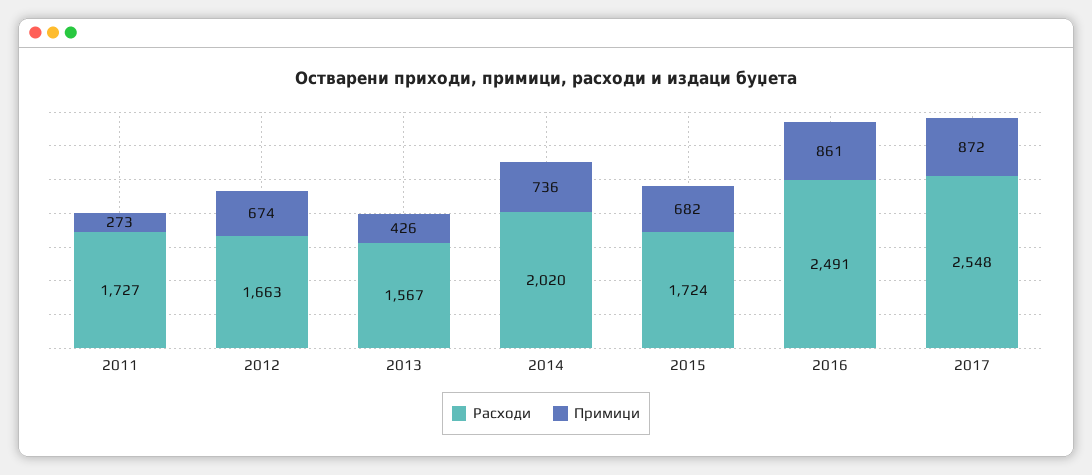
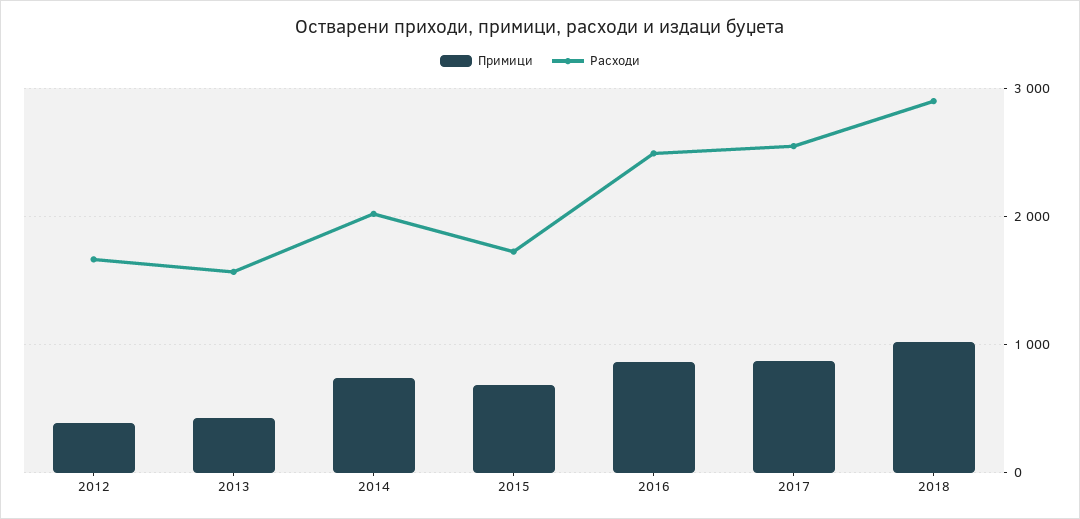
Расходи, 2011: 1727 -> none
Примици, 2011: 273 -> none
Примици, 2012: 674 -> 400
Примици, 2018: none -> 1000
Расходи, 2018: none -> 2900

